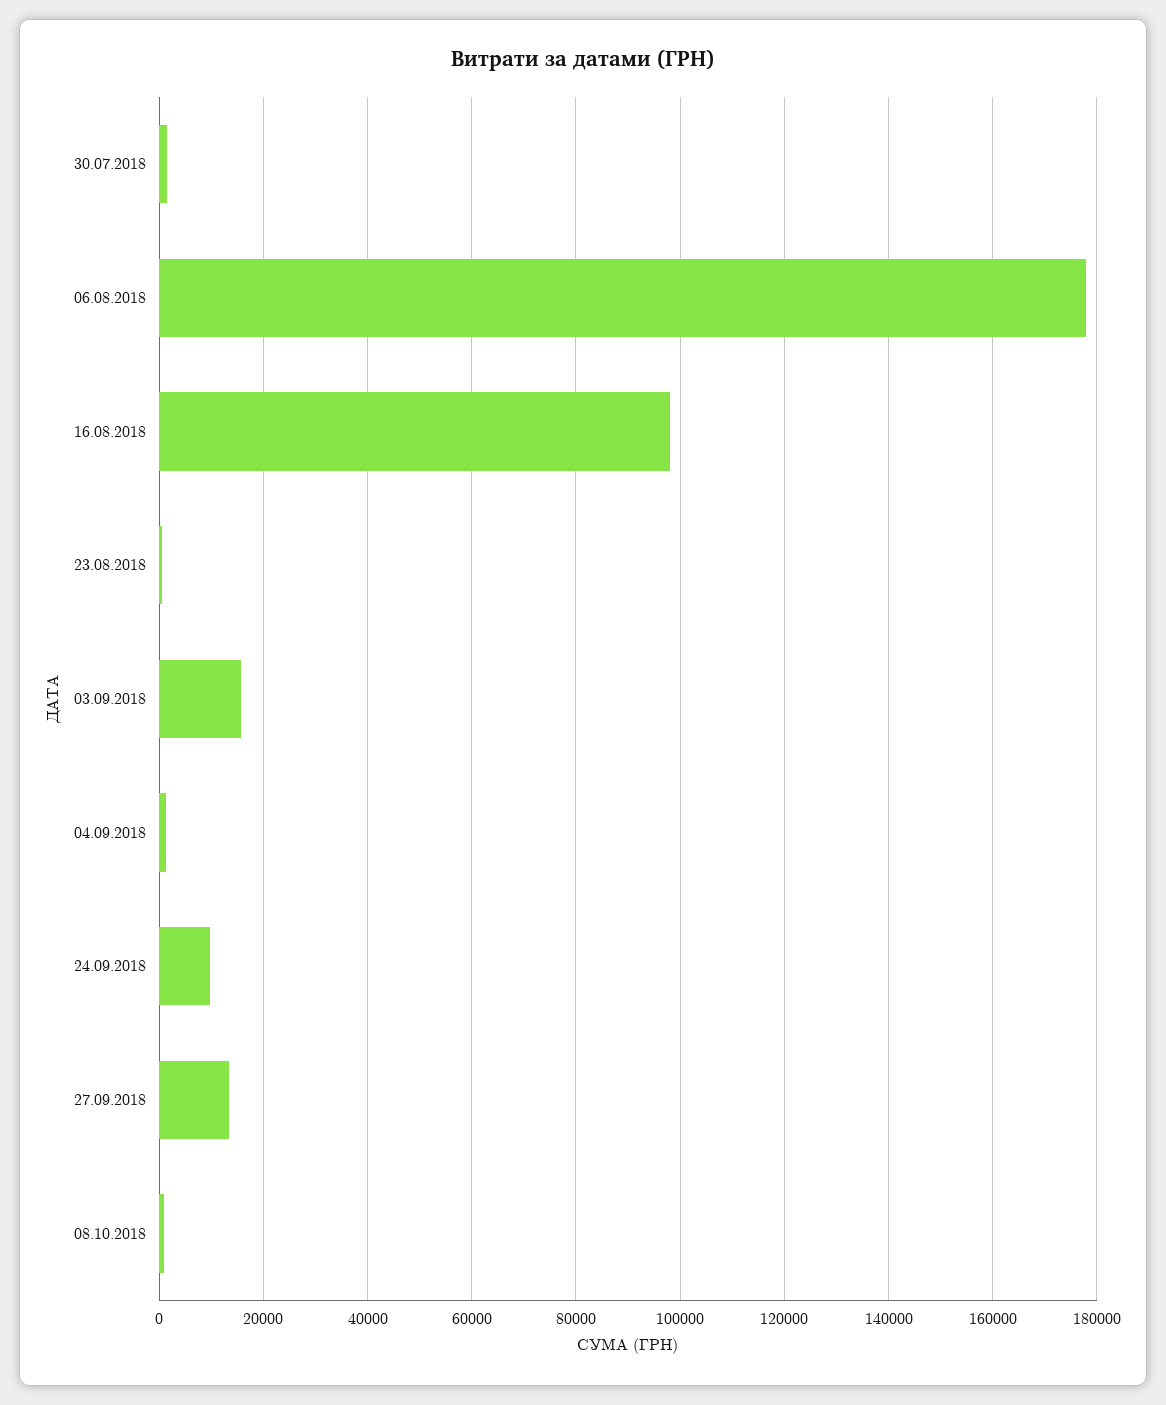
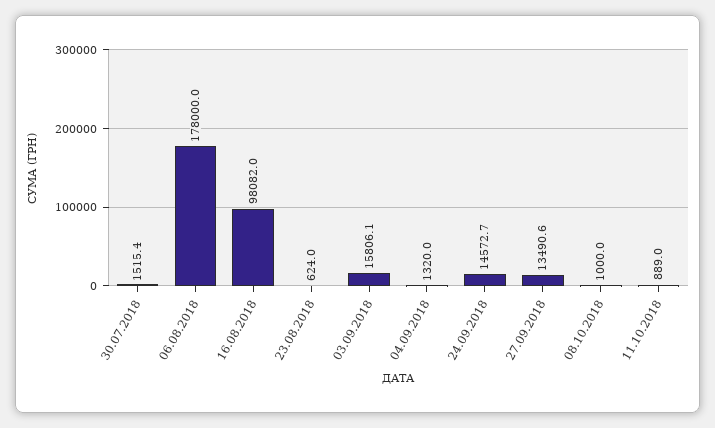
24.09.2018: 10000 -> 14572.7
11.10.2018: none -> 889

